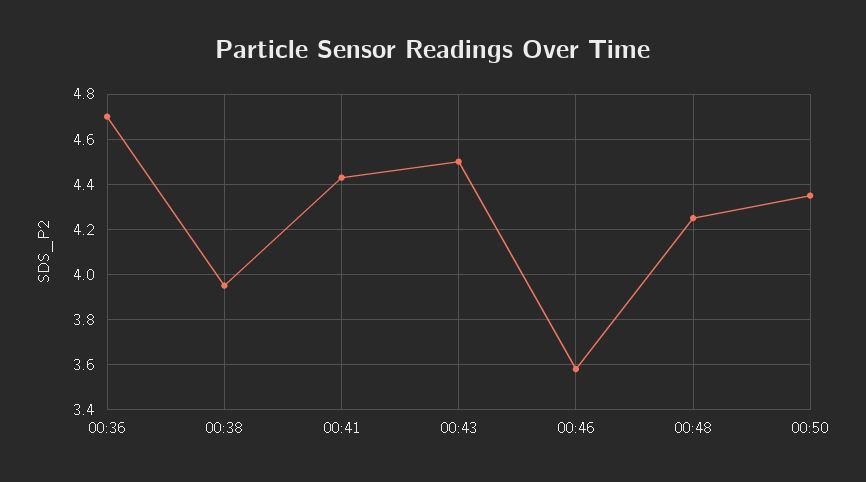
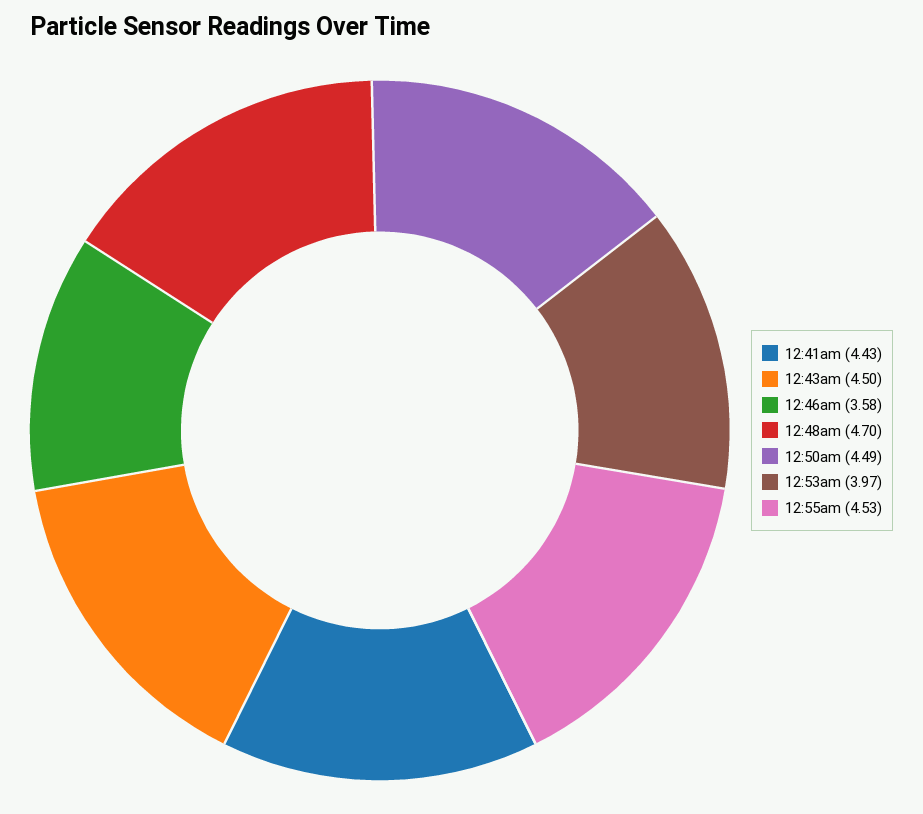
00:36: 4.7 -> none
00:38: 3.95 -> none
00:48: 4.25 -> 4.7
00:50: 4.35 -> 4.49
12:53am: none -> 3.97
12:55am: none -> 4.53

